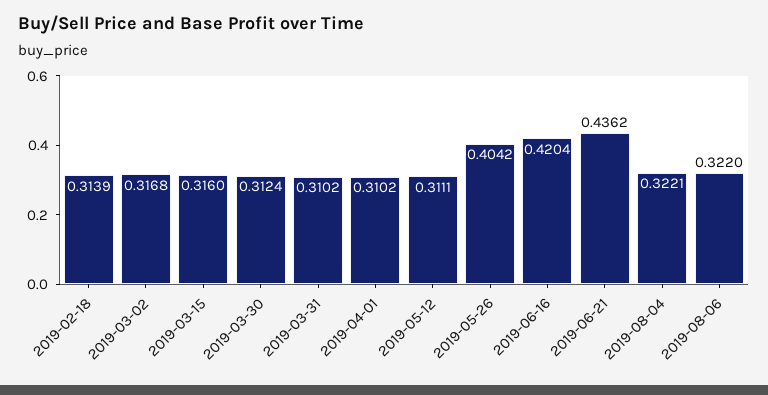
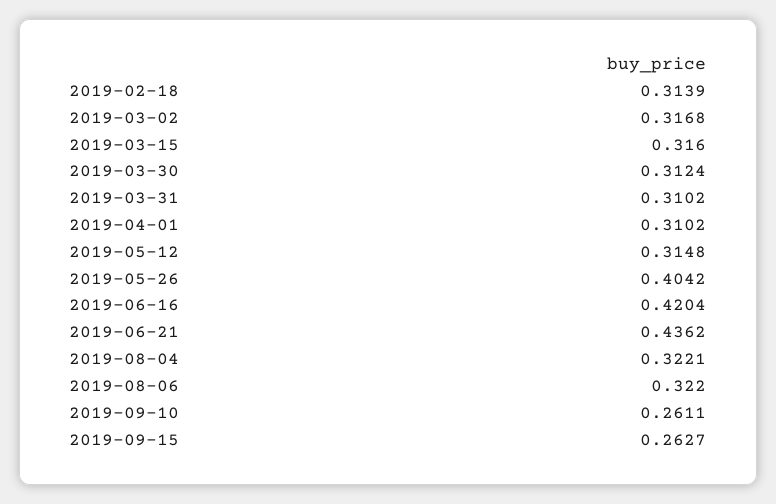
2019-05-12: 0.3111 -> 0.3148
2019-09-10: none -> 0.2611
2019-09-15: none -> 0.2627

